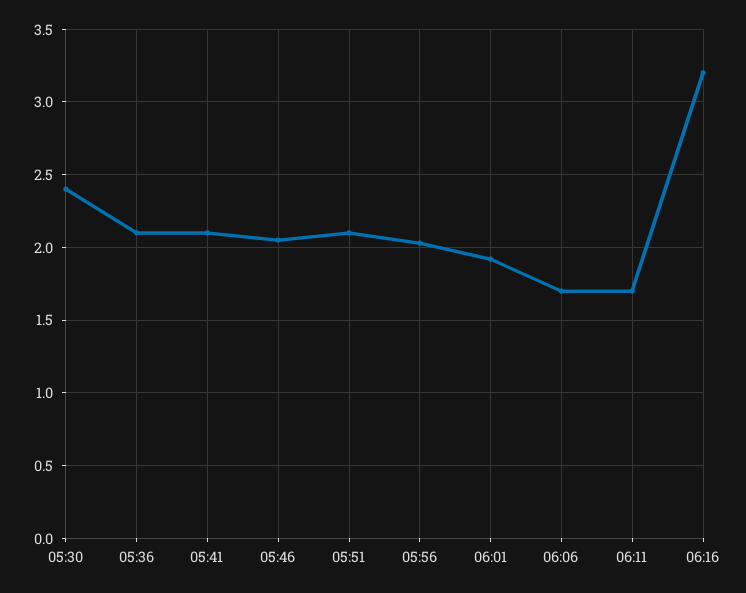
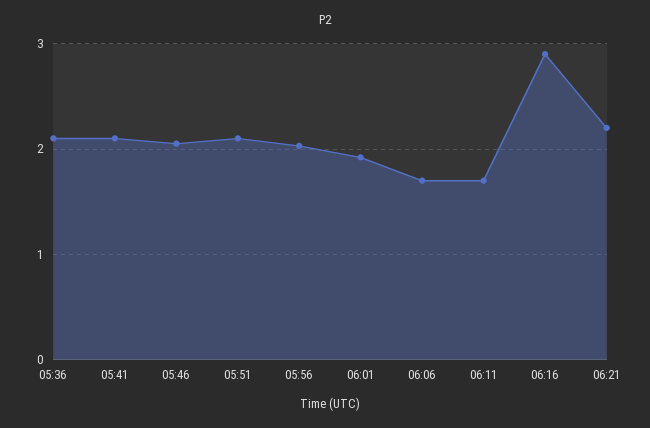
05:30: 2.4 -> none
06:16: 3.2 -> 2.9
06:21: none -> 2.2

